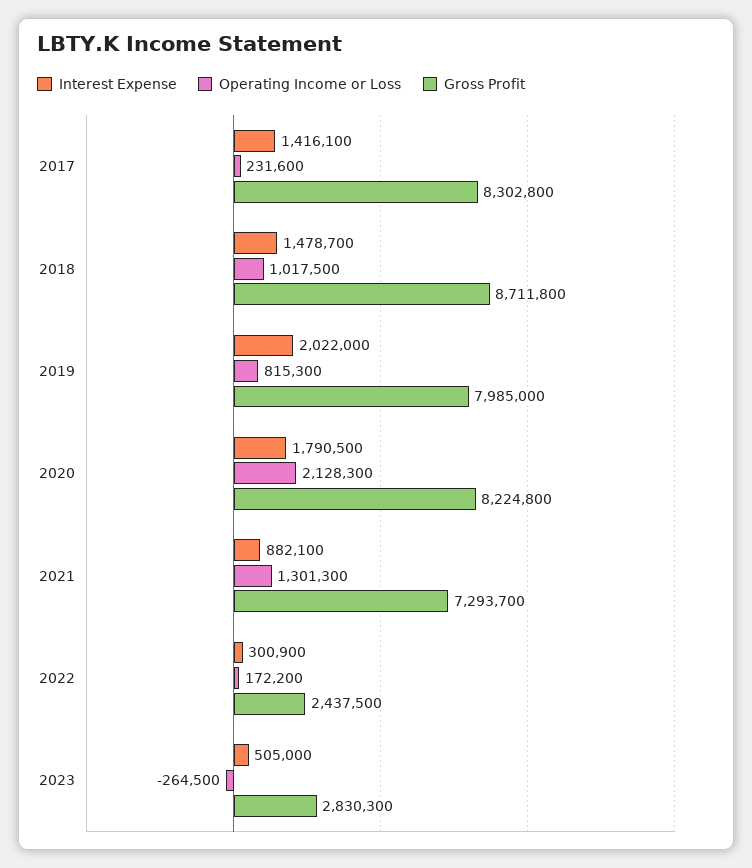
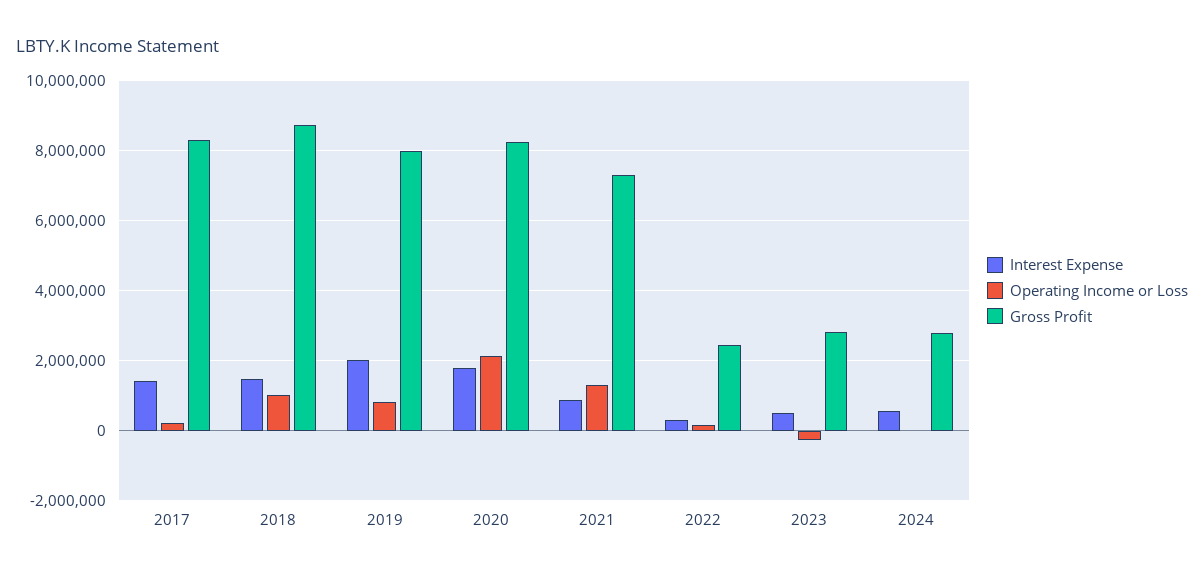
Interest Expense, 2024: none -> 600000
Operating Income or Loss, 2024: none -> 0
Gross Profit, 2024: none -> 2800000

